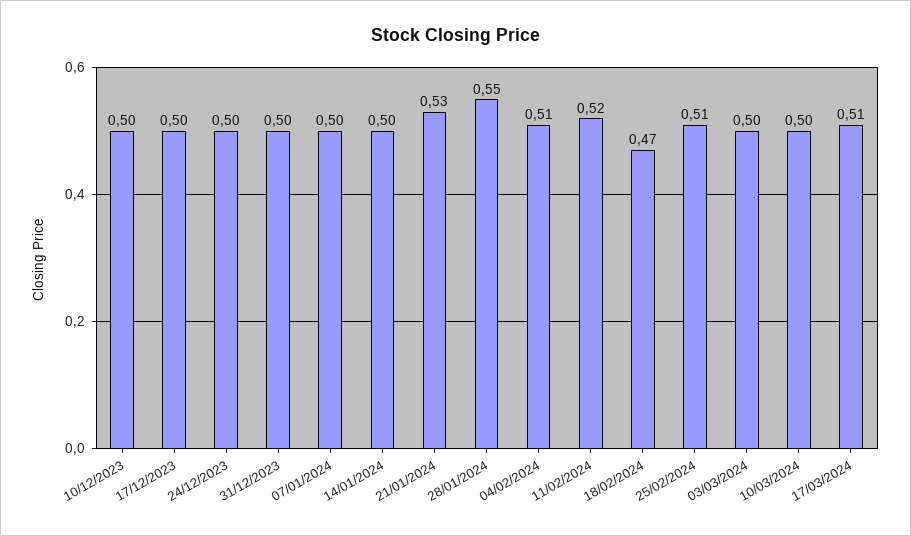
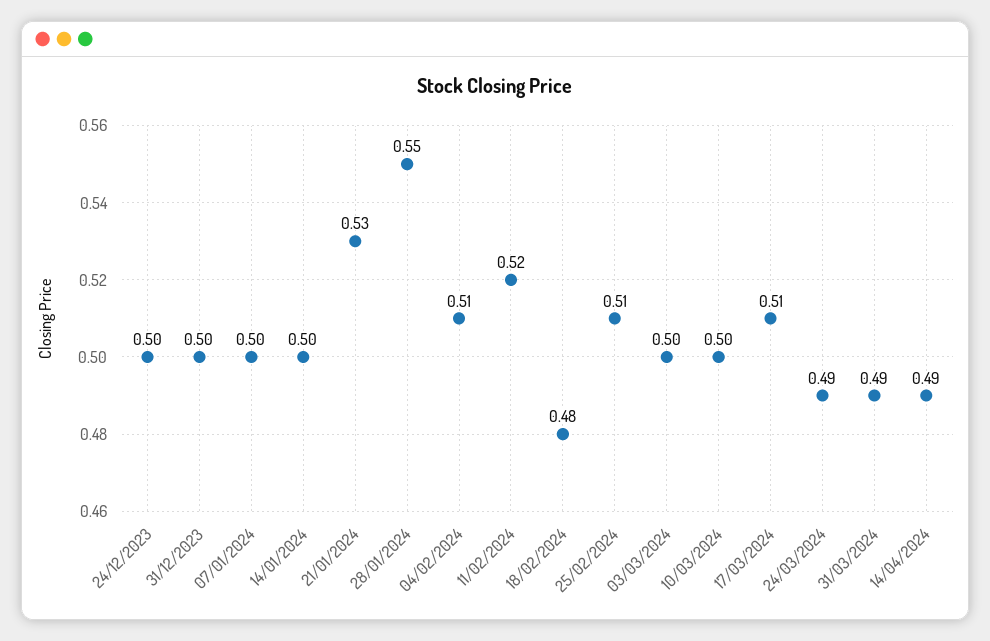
10/12/2023: 0.5 -> none
17/12/2023: 0.5 -> none
18/02/2024: 0.47 -> 0.48
24/03/2024: none -> 0.49
31/03/2024: none -> 0.49
14/04/2024: none -> 0.49

